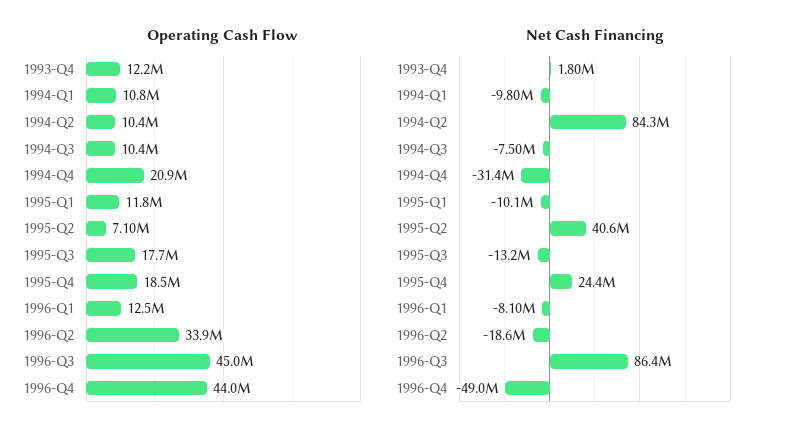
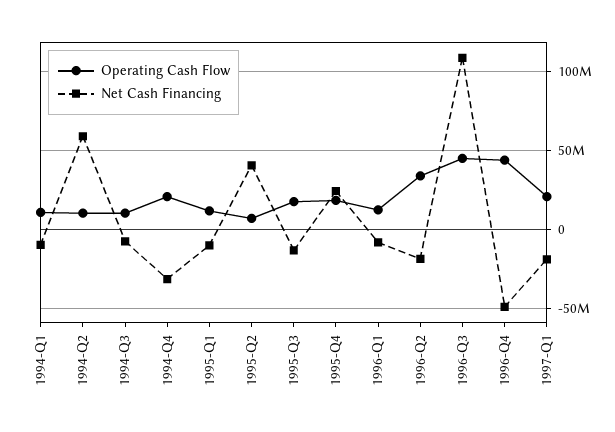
Operating Cash Flow, 1993-Q4: 12200000 -> none
Net Cash Financing, 1993-Q4: 1800000 -> none
Net Cash Financing, 1994-Q2: 84300000 -> 60000000
Net Cash Financing, 1996-Q3: 86400000 -> 110000000
Operating Cash Flow, 1997-Q1: none -> 20000000
Net Cash Financing, 1997-Q1: none -> -20000000

